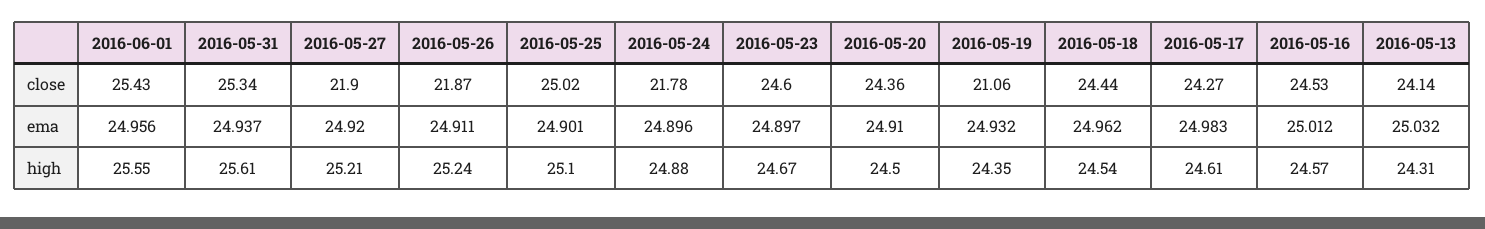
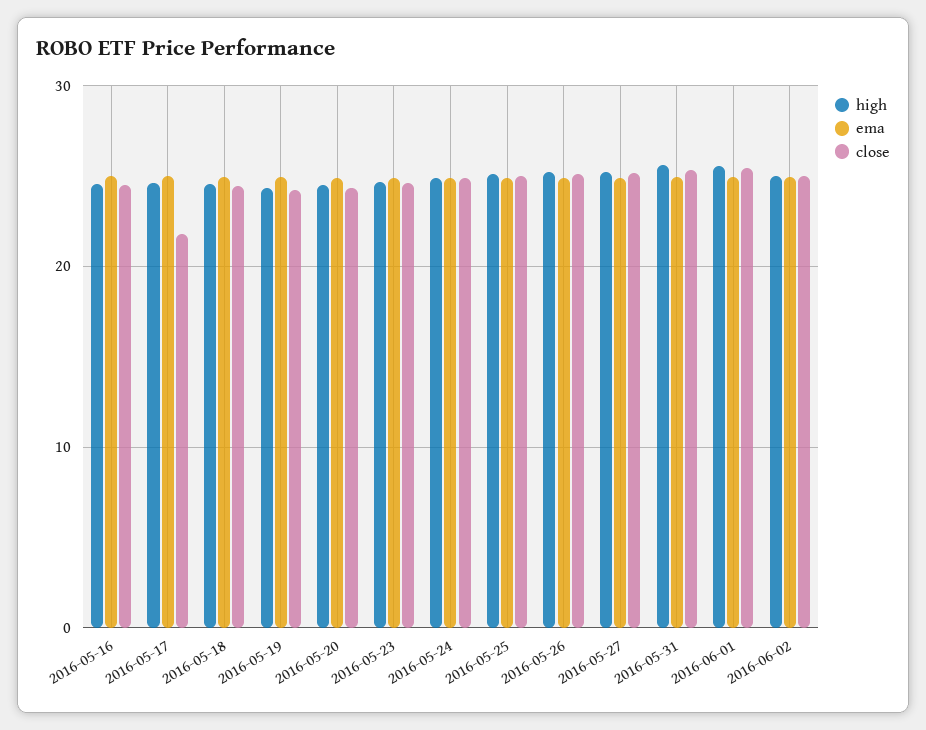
close, 2016-05-27: 21.9 -> 25
close, 2016-05-26: 21.87 -> 25
close, 2016-05-24: 21.78 -> 25
close, 2016-05-19: 21.06 -> 24
close, 2016-05-17: 24.27 -> 22
close, 2016-05-13: 24.14 -> none
ema, 2016-05-13: 25.032 -> none
high, 2016-05-13: 24.31 -> none
high, 2016-06-02: none -> 25
ema, 2016-06-02: none -> 25
close, 2016-06-02: none -> 25

